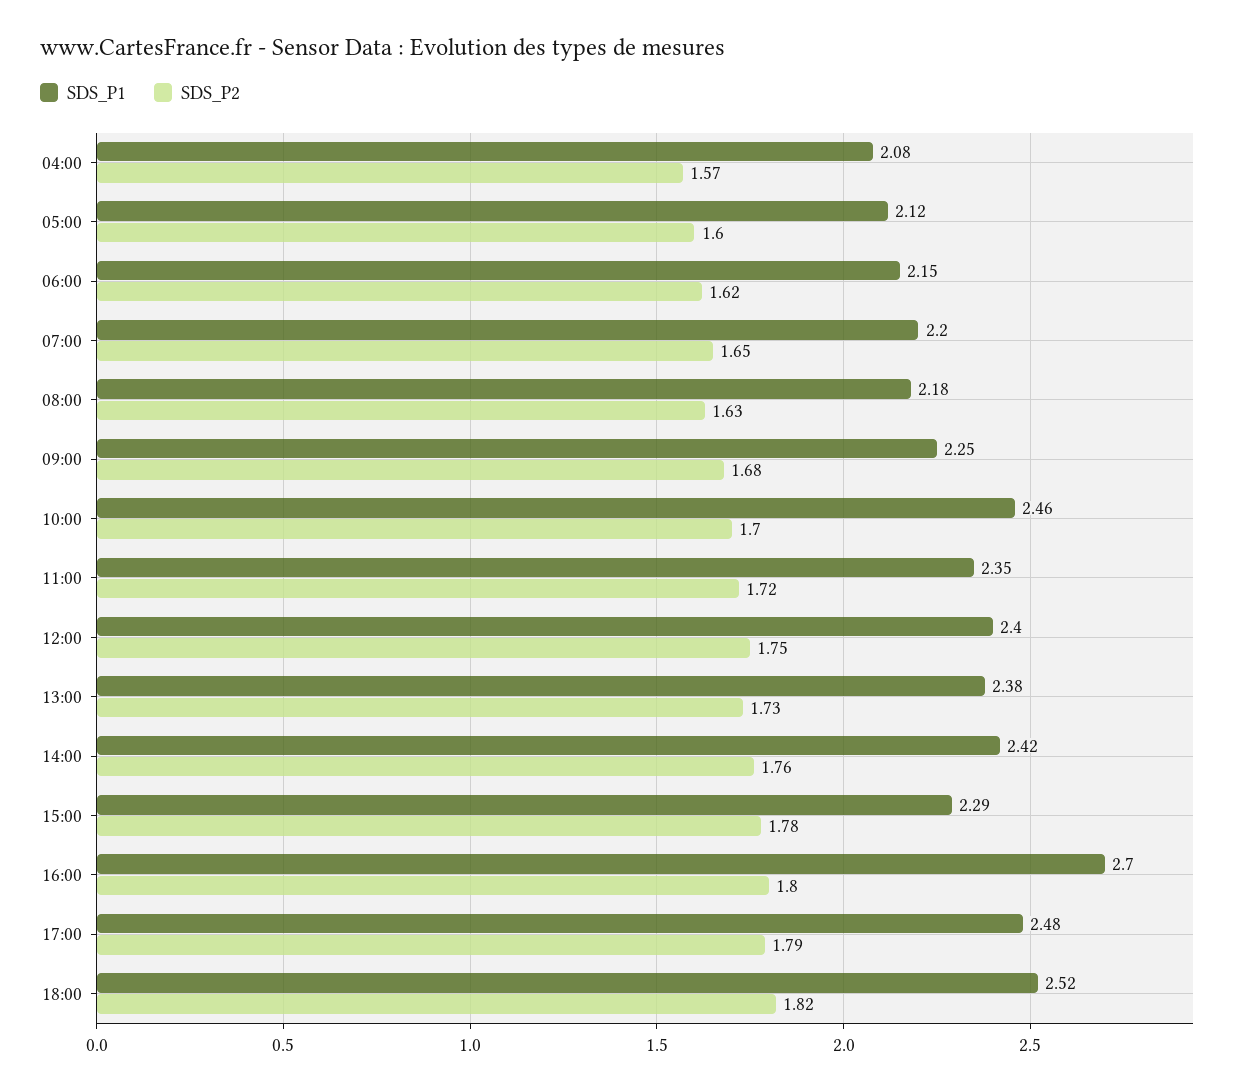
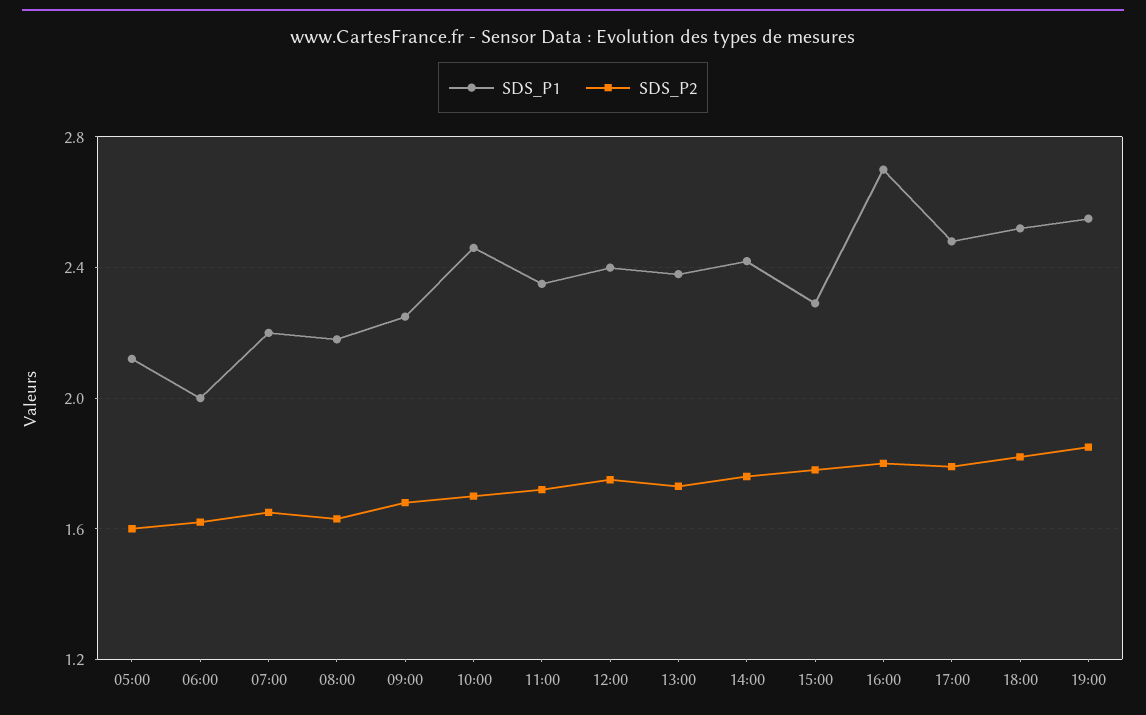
SDS_P1, 04:00: 2.08 -> none
SDS_P2, 04:00: 1.57 -> none
SDS_P1, 06:00: 2.15 -> 2
SDS_P1, 19:00: none -> 2.55
SDS_P2, 19:00: none -> 1.85

